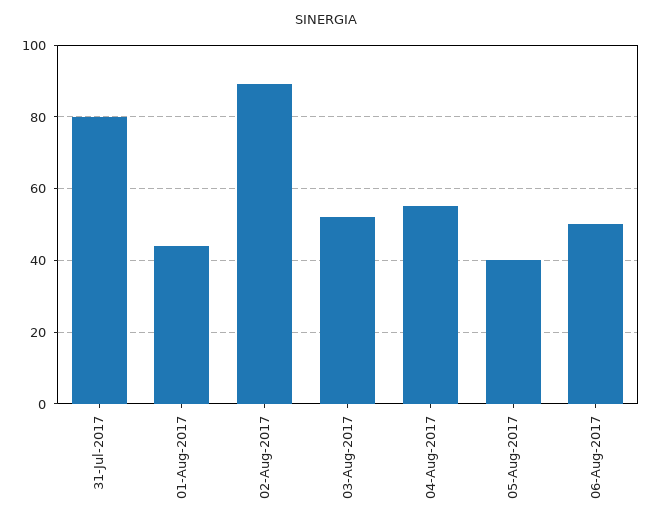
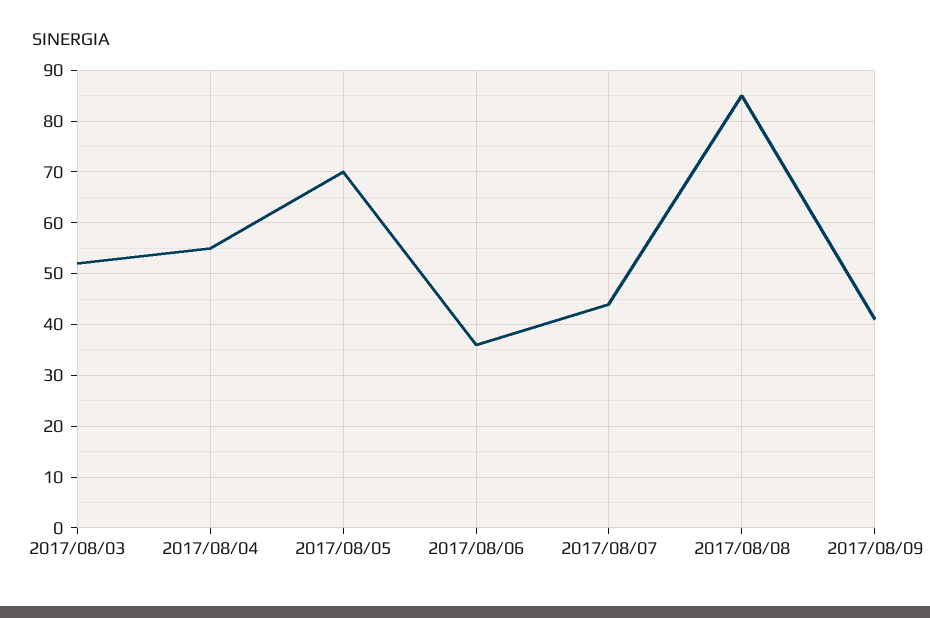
31-Jul-2017: 80 -> none
01-Aug-2017: 45 -> none
02-Aug-2017: 90 -> none
05-Aug-2017: 40 -> 70
06-Aug-2017: 50 -> 35
2017/08/07: none -> 45
2017/08/08: none -> 85
2017/08/09: none -> 40

